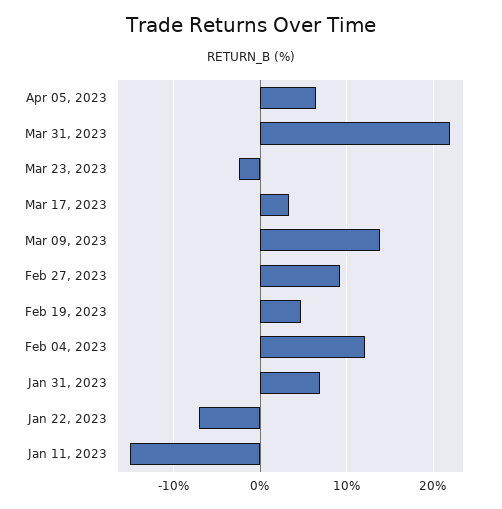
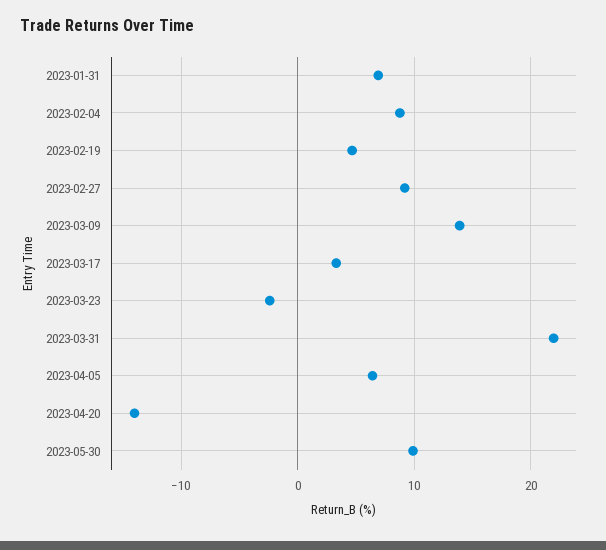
Feb 04, 2023: 12 -> 9
Jan 22, 2023: -7 -> none
Jan 11, 2023: -15 -> none
2023-04-20: none -> -14
2023-05-30: none -> 10

